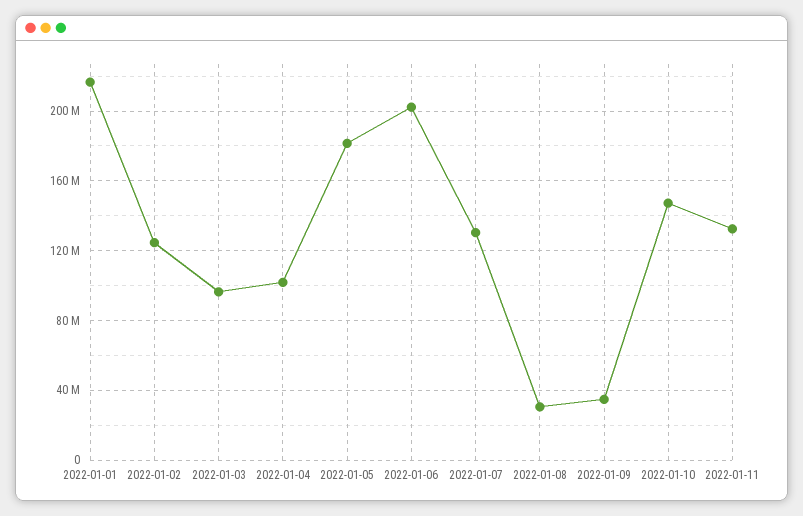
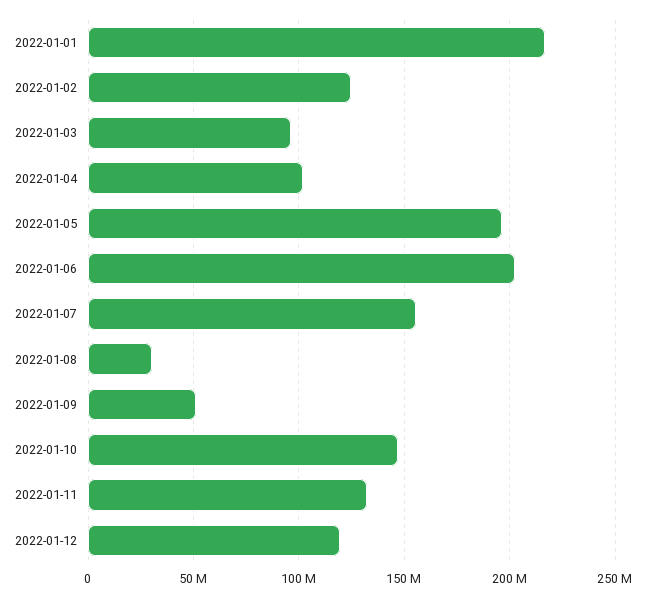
2022-01-05: 180000000 -> 195000000
2022-01-07: 130000000 -> 155000000
2022-01-09: 35000000 -> 50000000
2022-01-12: none -> 120000000

